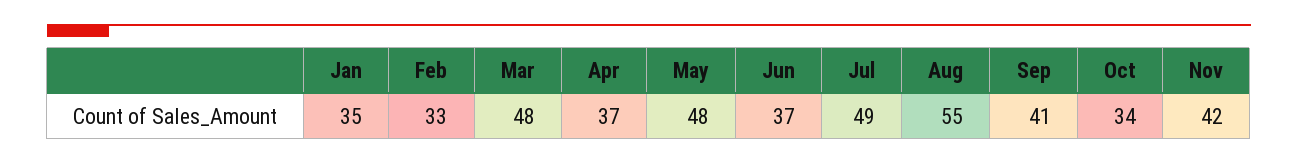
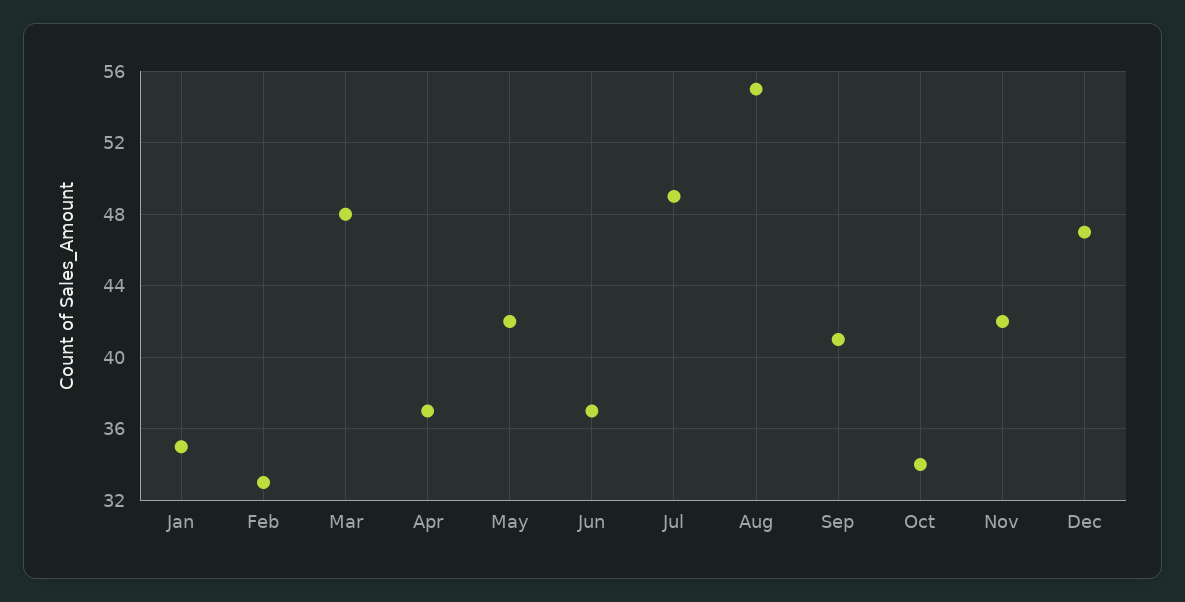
May: 48 -> 42
Dec: none -> 47

